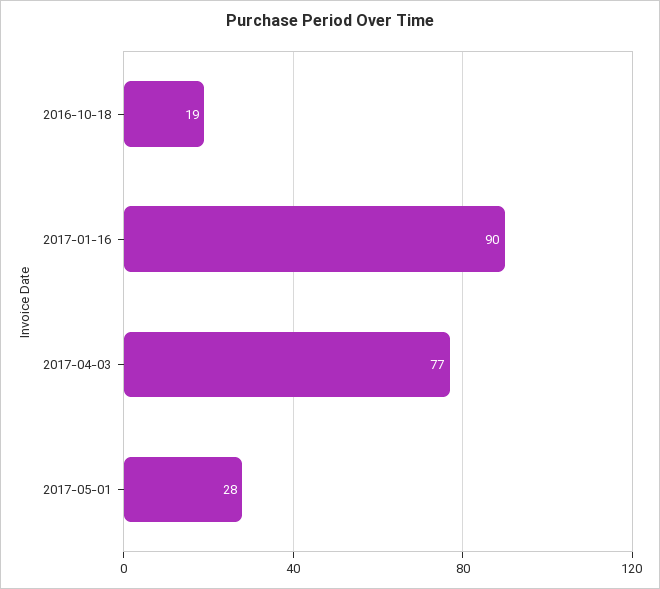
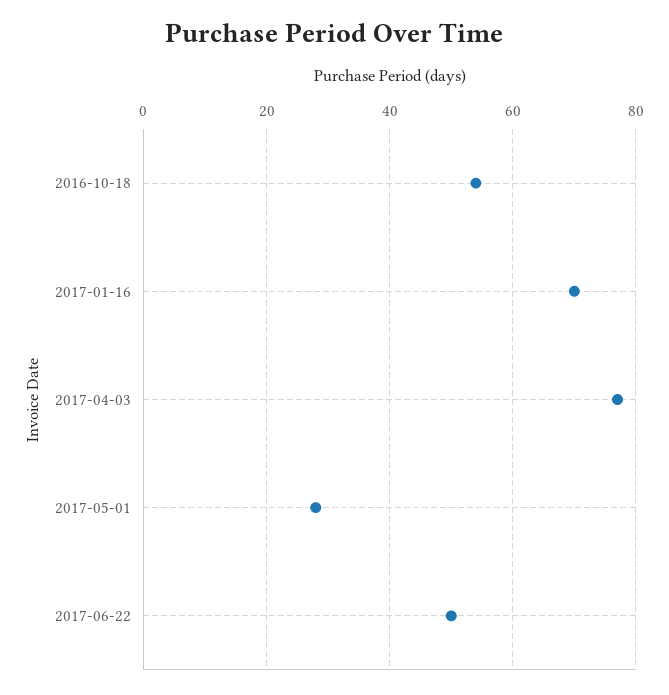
2016-10-18: 19 -> 55
2017-01-16: 90 -> 70
2017-06-22: none -> 50

